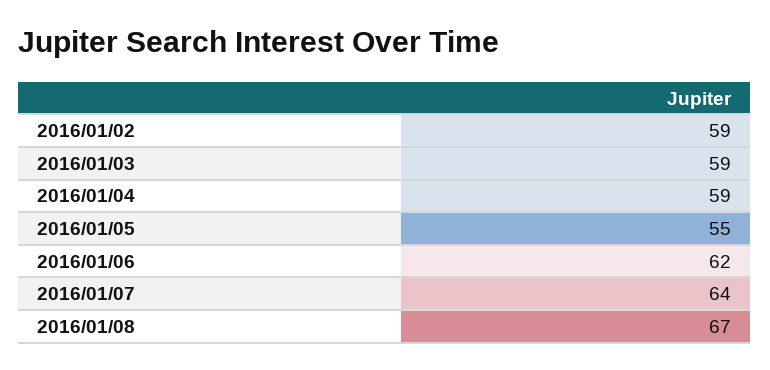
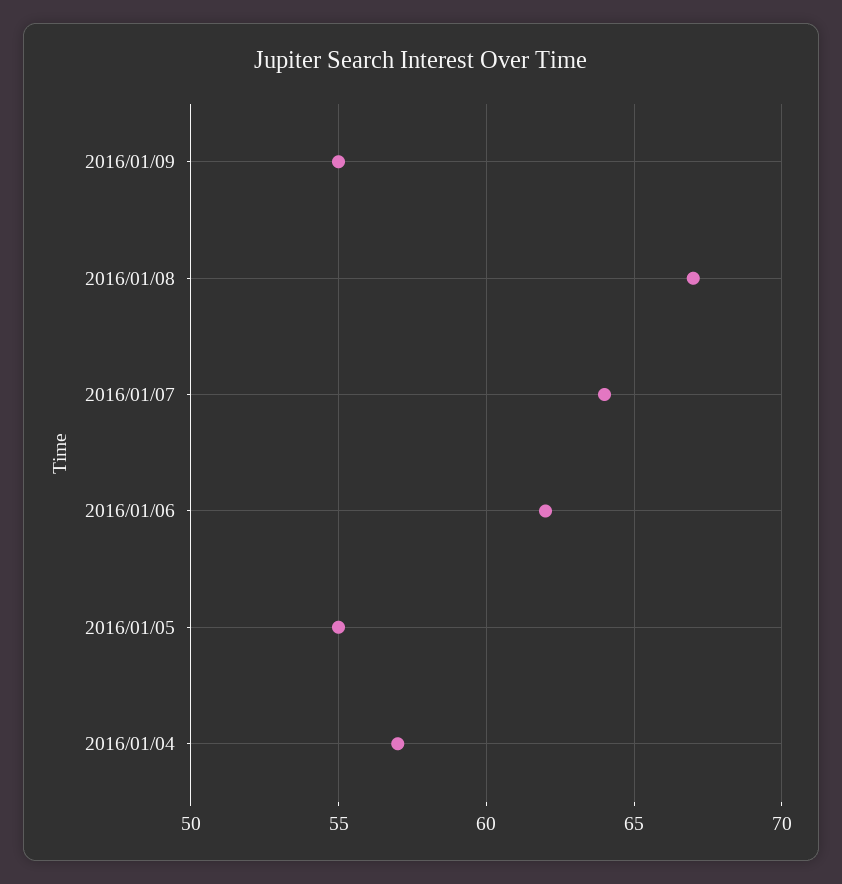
2016/01/02: 59 -> none
2016/01/03: 59 -> none
2016/01/04: 59 -> 57
2016/01/09: none -> 55

